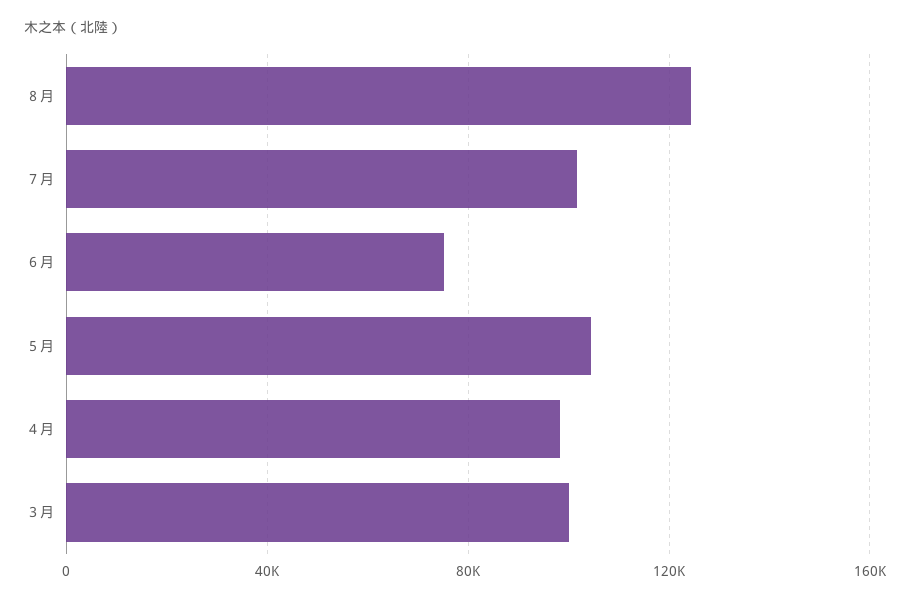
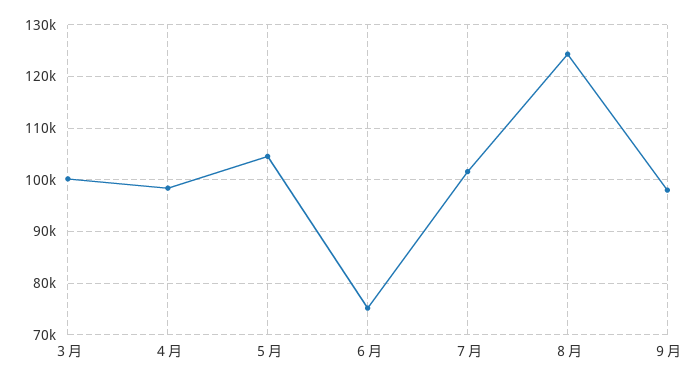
９月: none -> 98000

